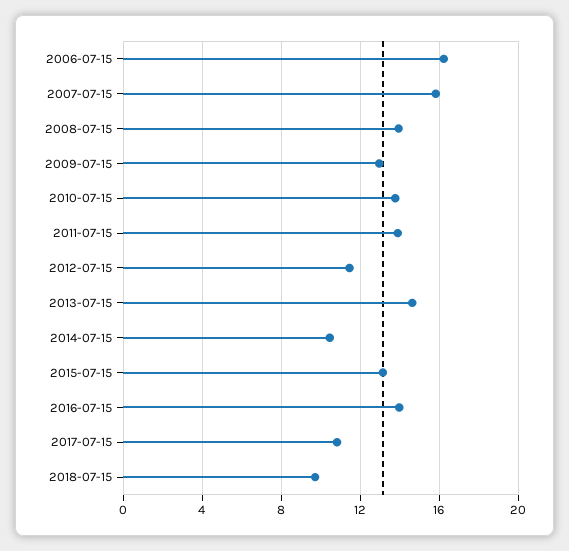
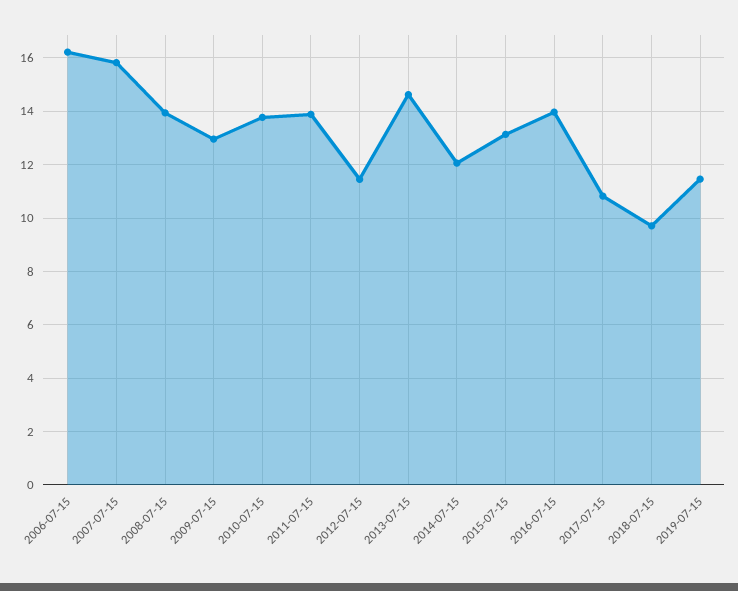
2014-07-15: 10.5 -> 12
2019-07-15: none -> 11.5

